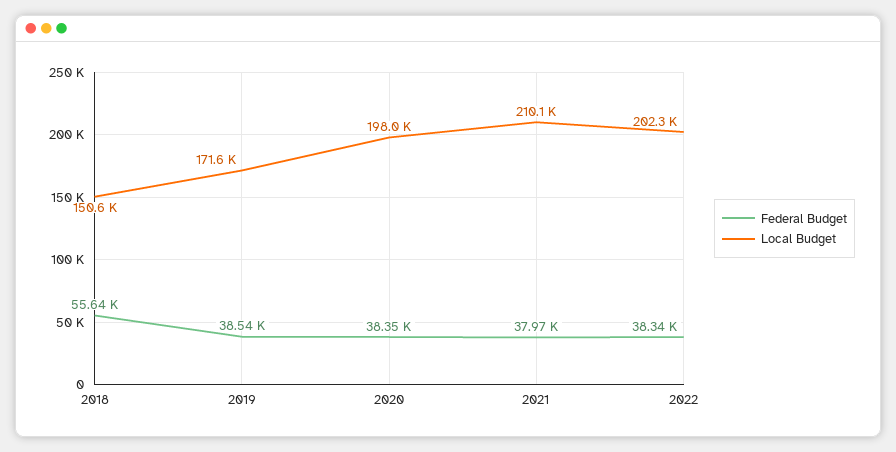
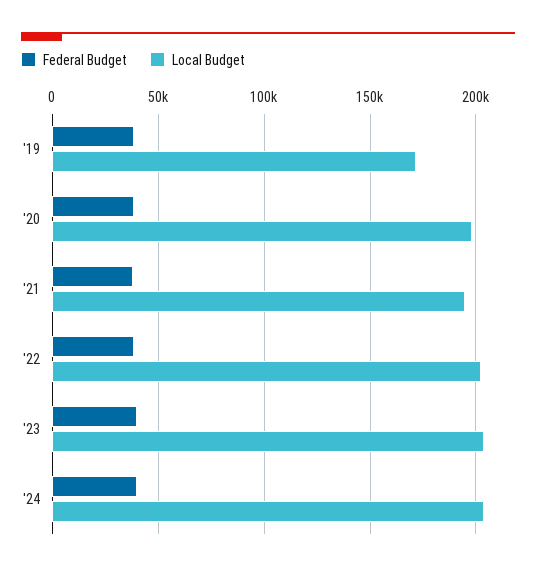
Federal Budget, 2018: 55640 -> none
Local Budget, 2018: 150600 -> none
Local Budget, 2021: 210100 -> 195000
Federal Budget, '23: none -> 40000
Local Budget, '23: none -> 205000
Federal Budget, '24: none -> 40000
Local Budget, '24: none -> 205000

